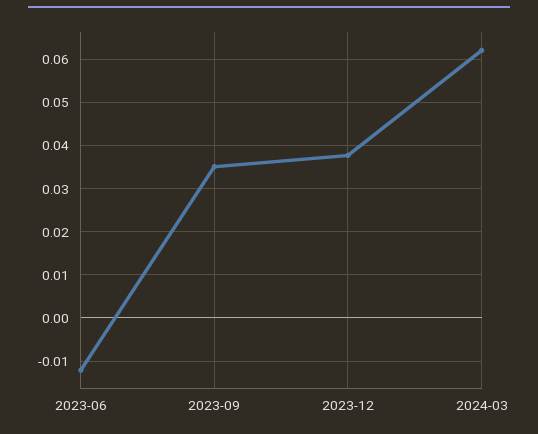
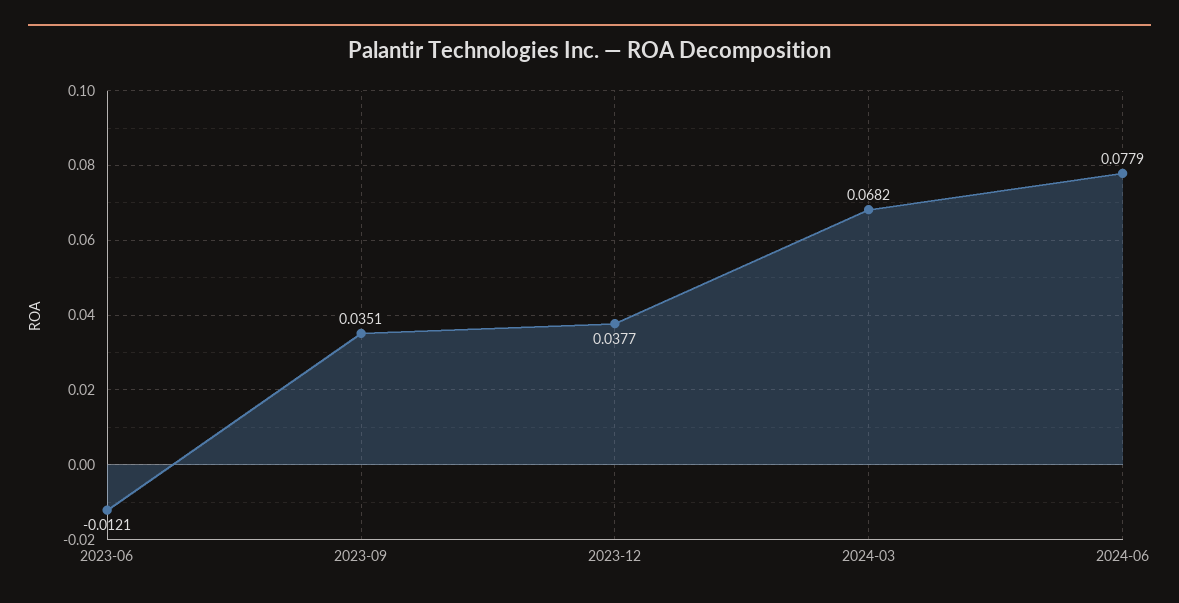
2024-03: 0.062 -> 0.0682
2024-06: none -> 0.0779

